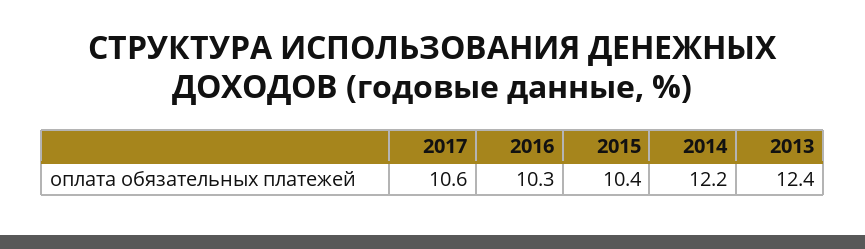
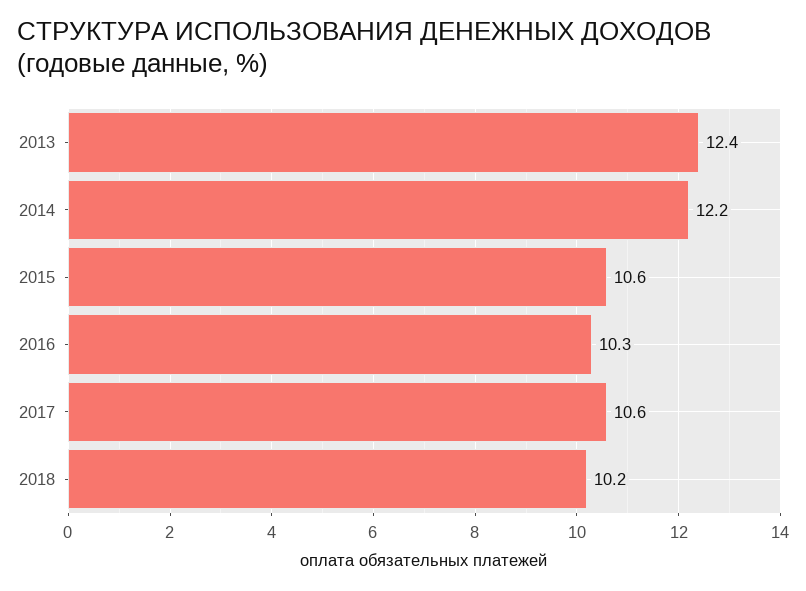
2015: 10.4 -> 10.6
2018: none -> 10.2

